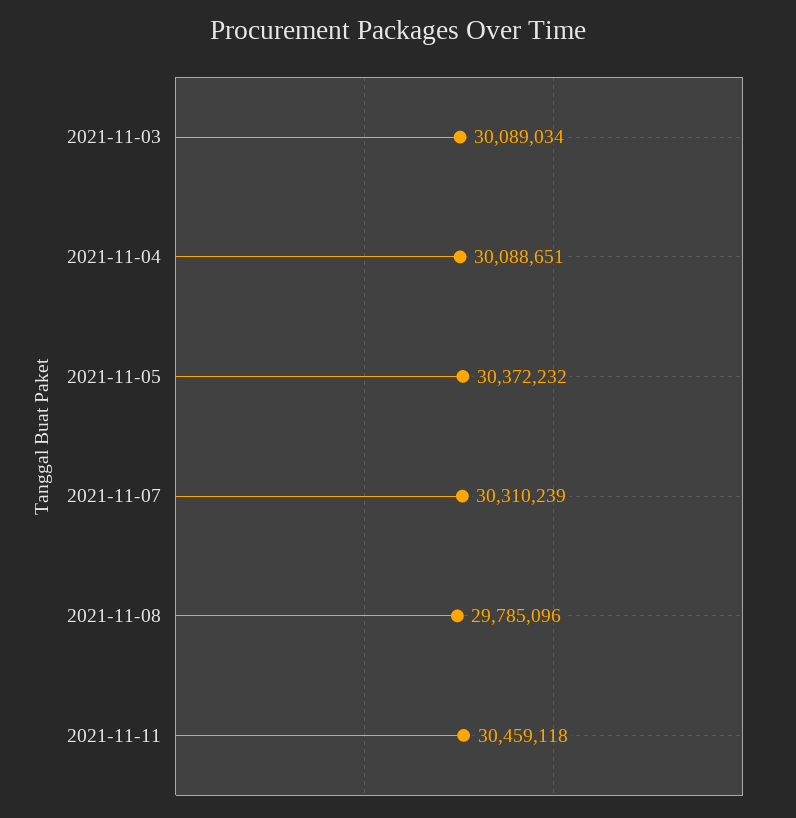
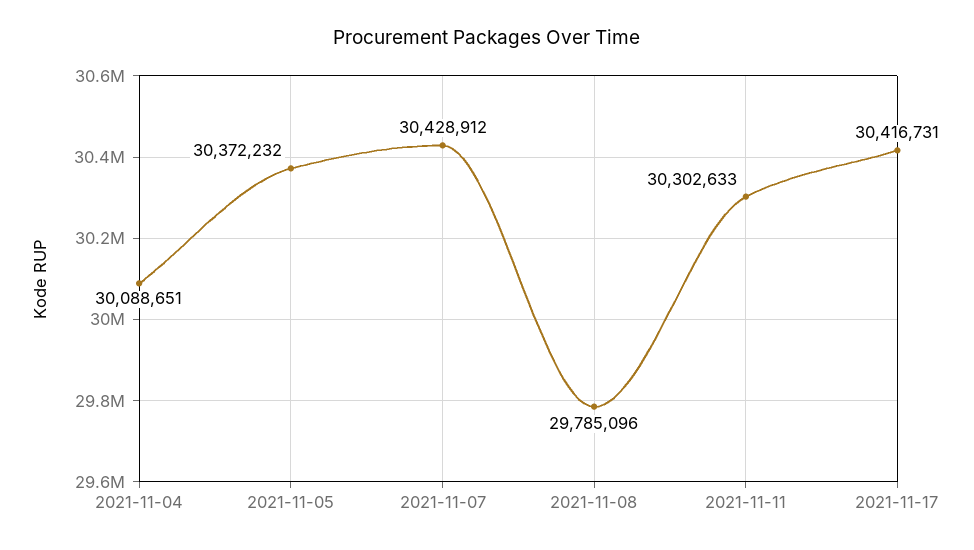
2021-11-03: 30089034 -> none
2021-11-07: 30310239 -> 30428912
2021-11-11: 30459118 -> 30302633
2021-11-17: none -> 30416731

